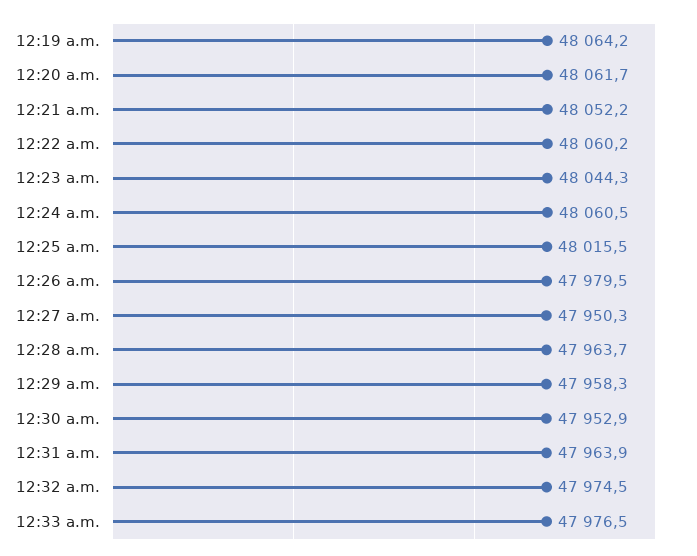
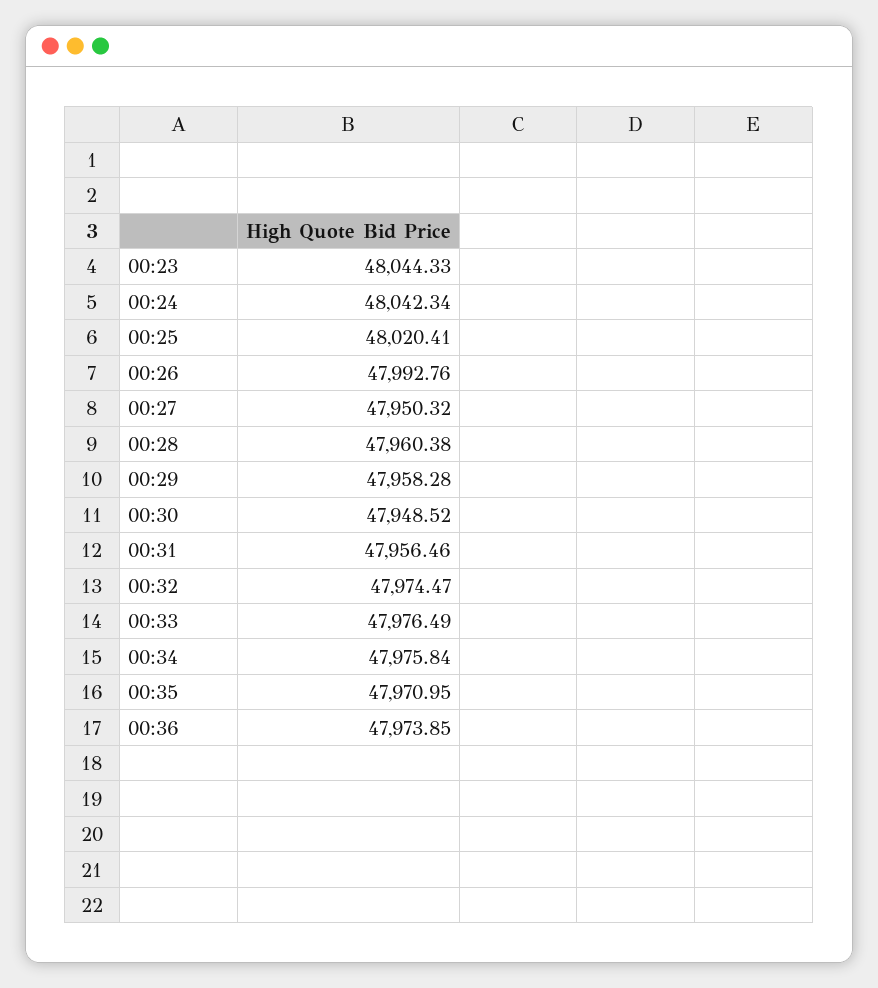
12:19 a.m.: 48064.2 -> none
12:20 a.m.: 48061.7 -> none
12:21 a.m.: 48052.2 -> none
12:22 a.m.: 48060.2 -> none
12:24 a.m.: 48060.5 -> 48042.34
12:25 a.m.: 48015.5 -> 48020.41
12:26 a.m.: 47979.5 -> 47992.76
12:28 a.m.: 47963.7 -> 47960.38
12:30 a.m.: 47952.9 -> 47948.52
12:31 a.m.: 47963.9 -> 47956.46
00:34: none -> 47975.84
00:35: none -> 47970.95
00:36: none -> 47973.85

